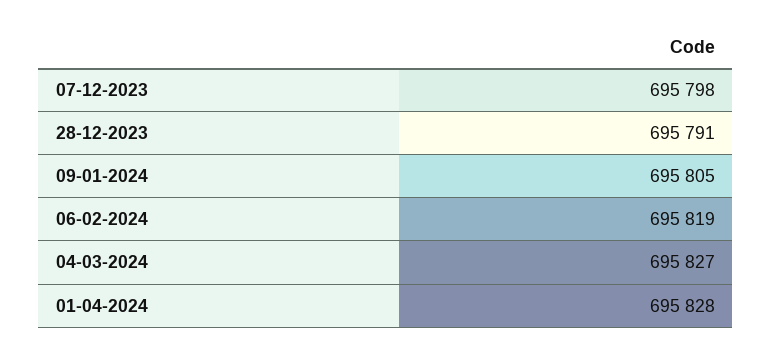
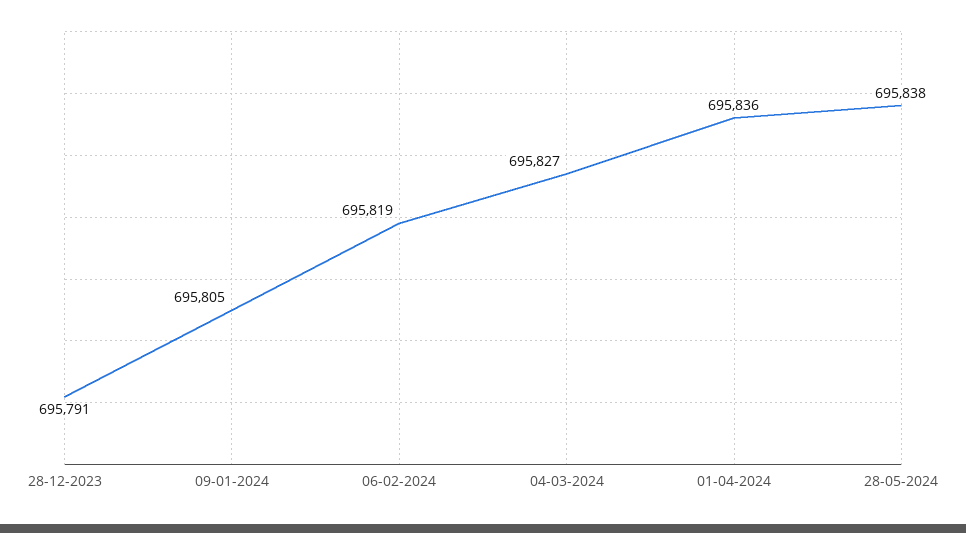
07-12-2023: 695798 -> none
01-04-2024: 695828 -> 695836
28-05-2024: none -> 695838

